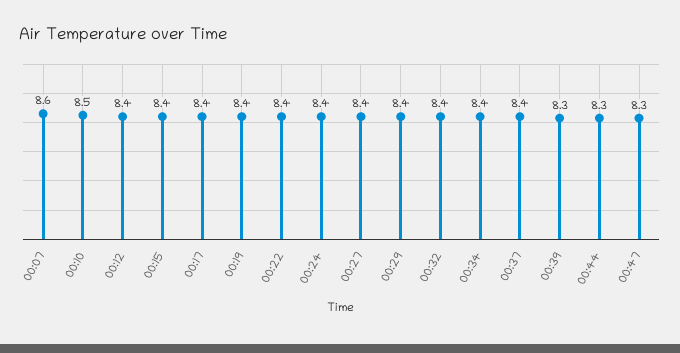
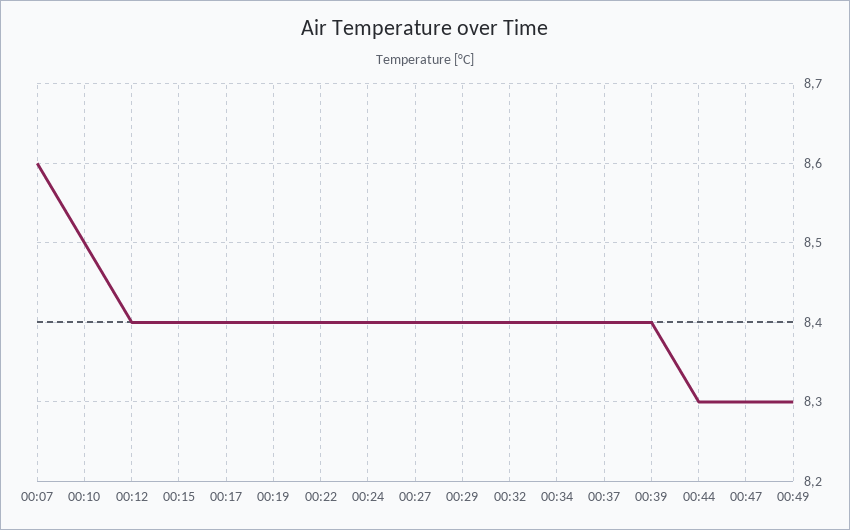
00:39: 8.3 -> 8.4
00:49: none -> 8.3

